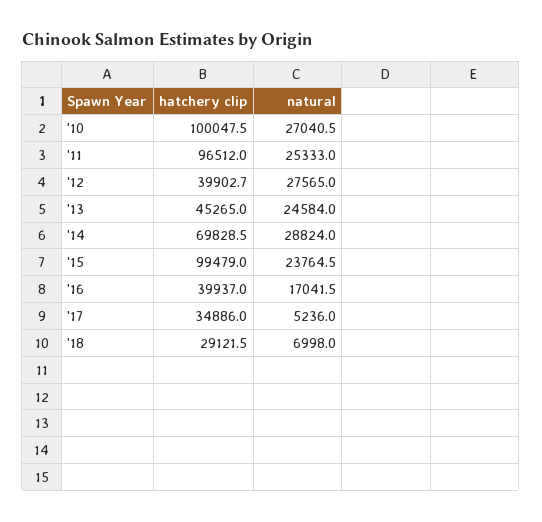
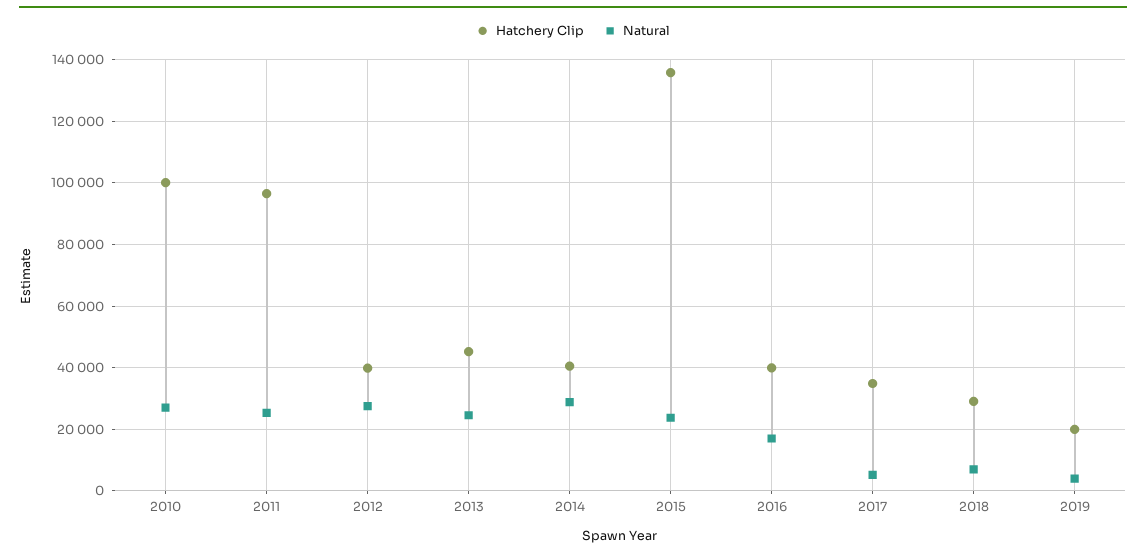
hatchery clip, '14: 69828.5 -> 40000
hatchery clip, '15: 99479 -> 136000
hatchery clip, 2019: none -> 20000
natural, 2019: none -> 4000

